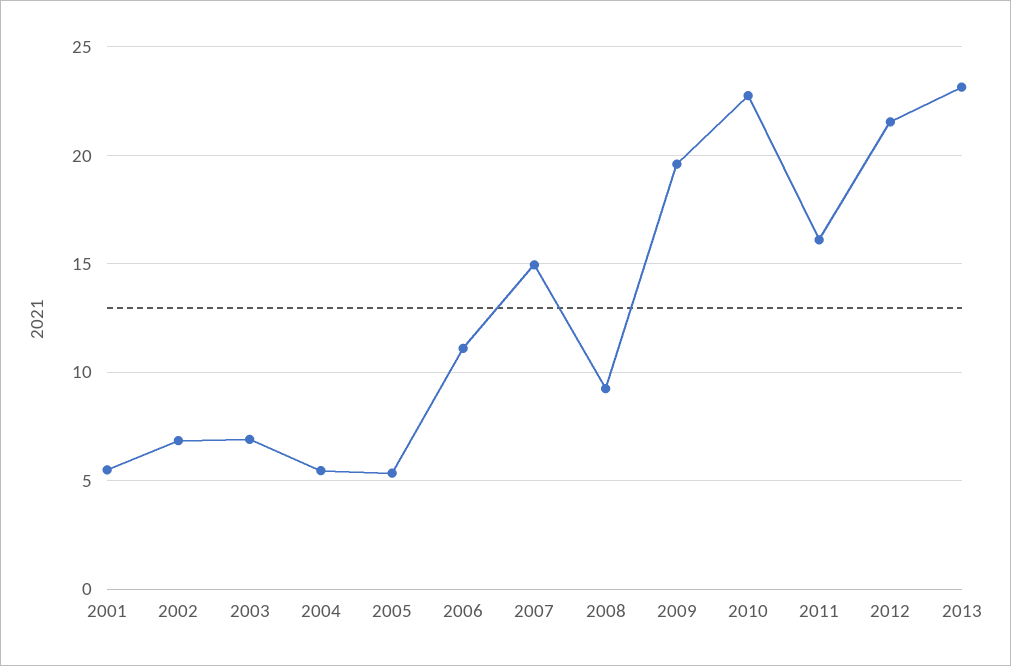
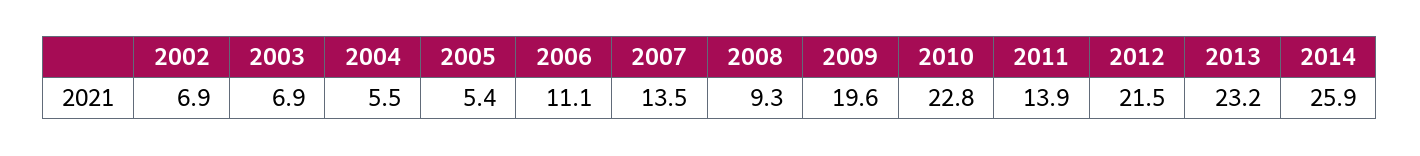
2001: 5.5 -> none
2007: 15 -> 13.5
2011: 16 -> 13.9
2014: none -> 25.9

